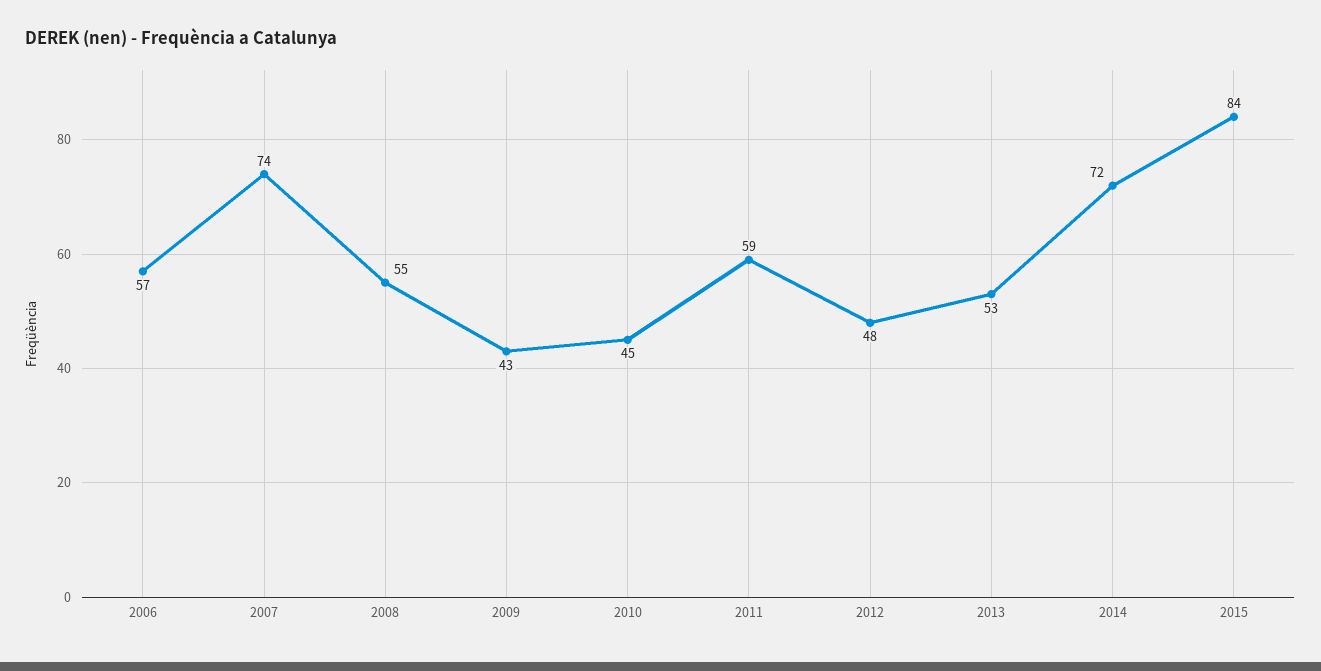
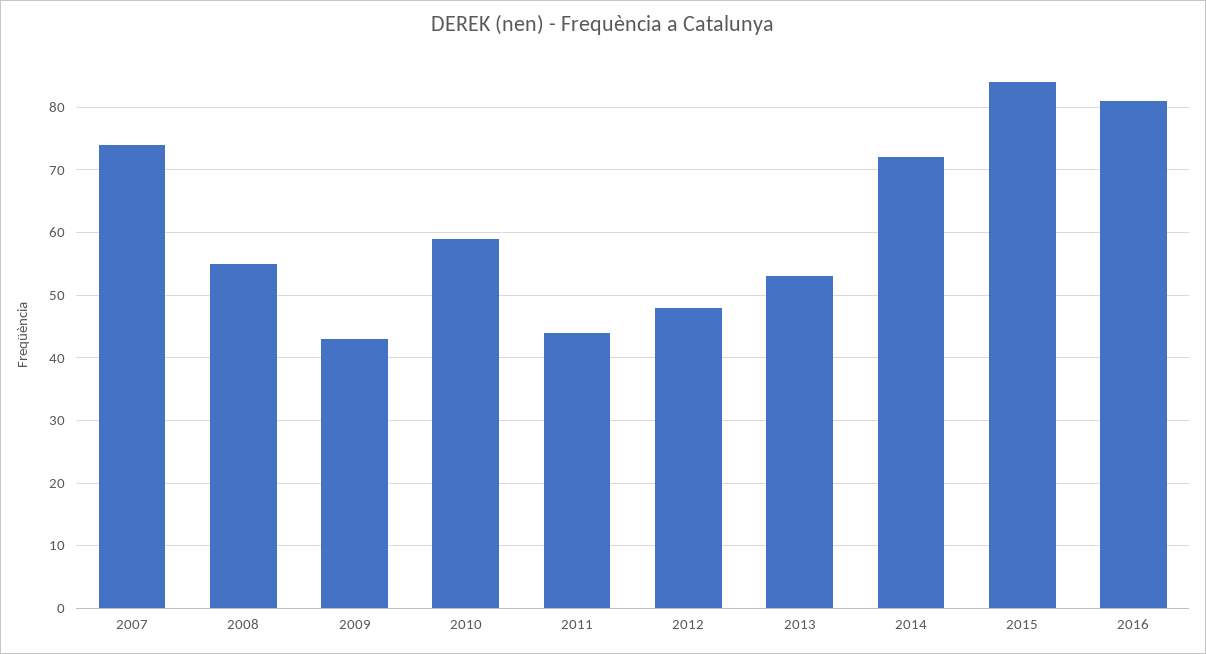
2006: 57 -> none
2010: 45 -> 59
2011: 59 -> 44
2016: none -> 81

